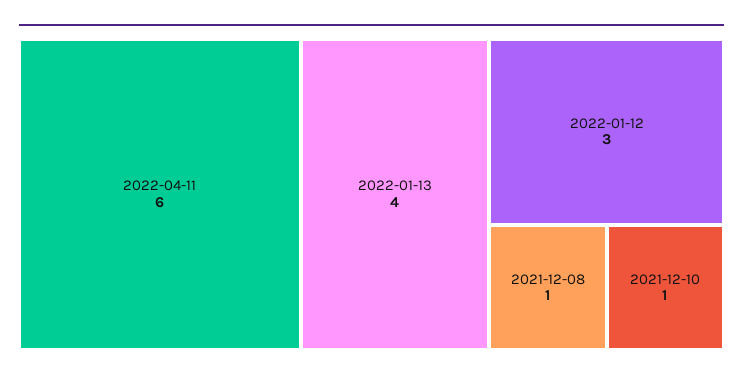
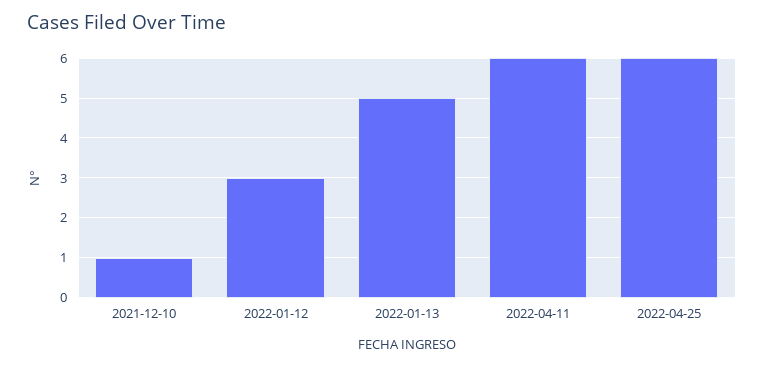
2022-01-13: 4 -> 5
2021-12-08: 1 -> none
2022-04-25: none -> 6

